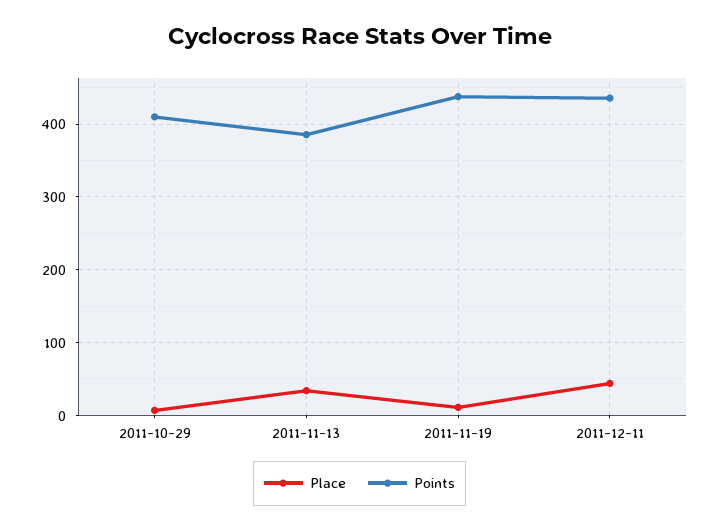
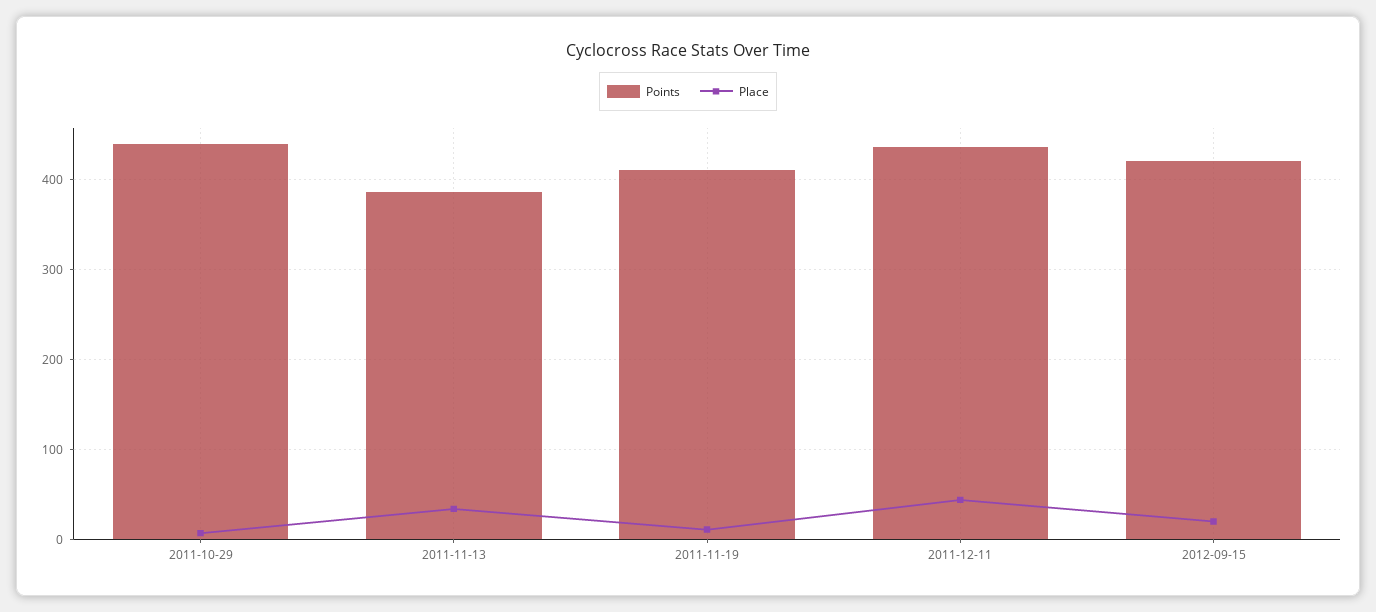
Points, 2011-10-29: 410 -> 440
Points, 2011-11-19: 440 -> 410
Points, 2012-09-15: none -> 420
Place, 2012-09-15: none -> 20

